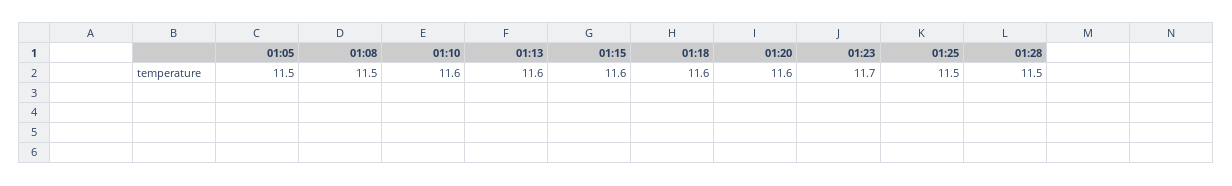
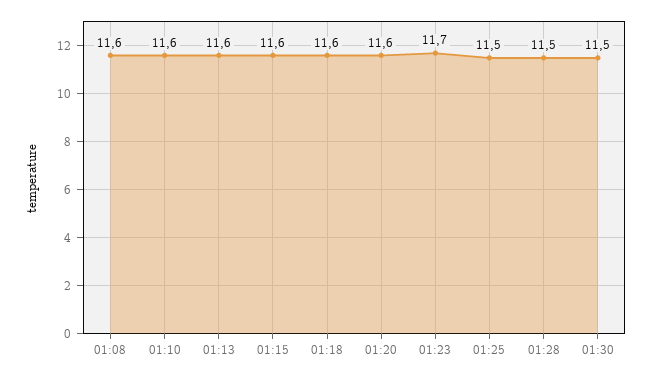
01:05: 11.5 -> none
01:08: 11.5 -> 11.6
01:30: none -> 11.5

